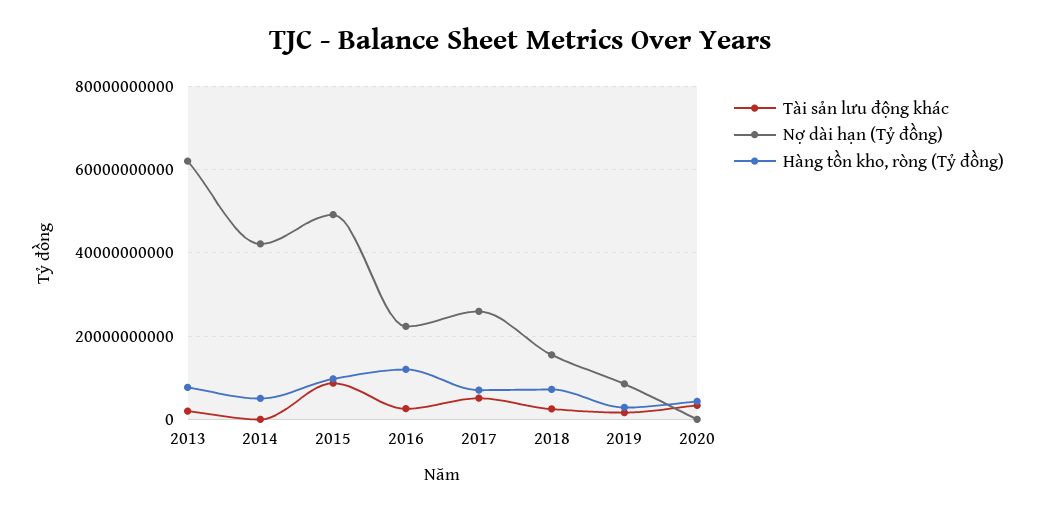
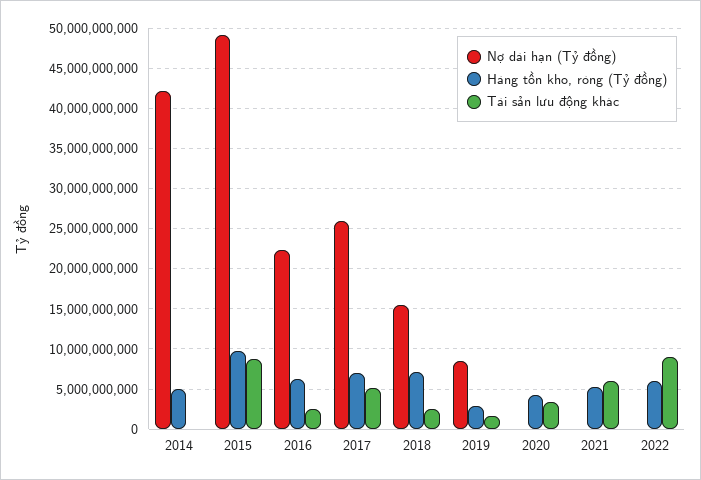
Tài sản lưu động khác, 2013: 2000000000 -> none
Nợ dài hạn (Tỷ đồng), 2013: 62000000000 -> none
Hàng tồn kho, ròng (Tỷ đồng), 2013: 8000000000 -> none
Hàng tồn kho, ròng (Tỷ đồng), 2016: 12000000000 -> 6000000000
Nợ dài hạn (Tỷ đồng), 2021: none -> 0
Hàng tồn kho, ròng (Tỷ đồng), 2021: none -> 5000000000
Tài sản lưu động khác, 2021: none -> 6000000000
Nợ dài hạn (Tỷ đồng), 2022: none -> 0
Hàng tồn kho, ròng (Tỷ đồng), 2022: none -> 6000000000
Tài sản lưu động khác, 2022: none -> 9000000000

